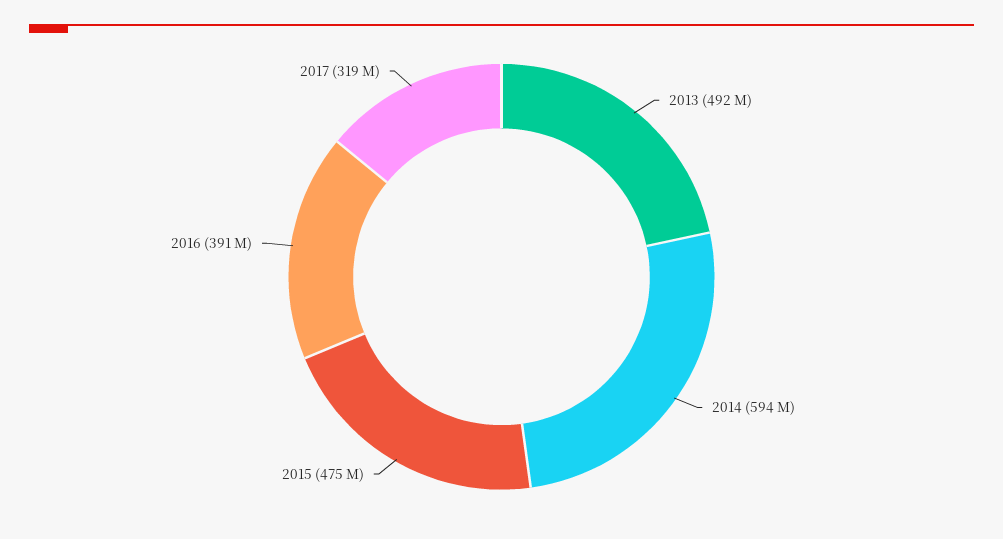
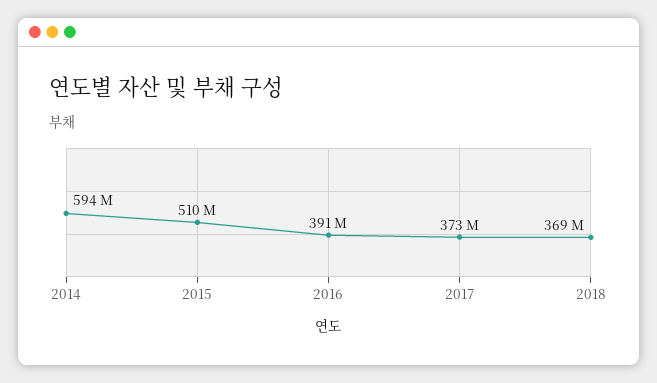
2013: 492000000 -> none
2015: 475000000 -> 510000000
2017: 319000000 -> 373000000
2018: none -> 369000000

